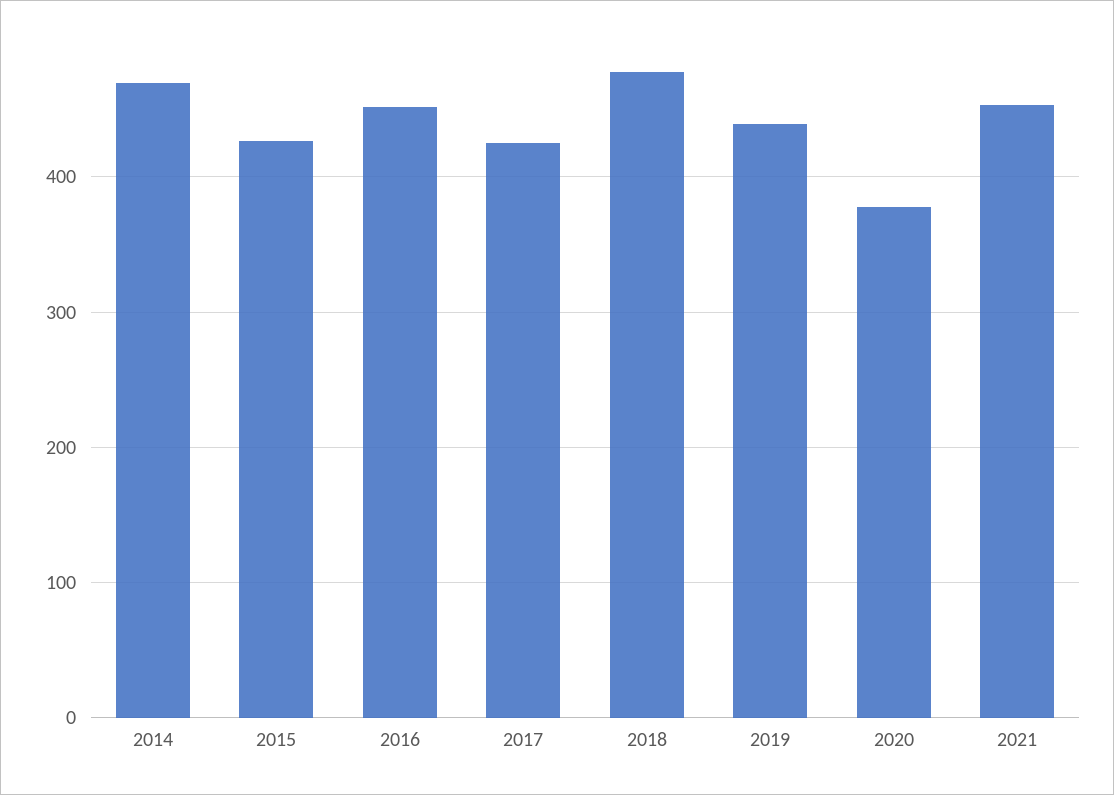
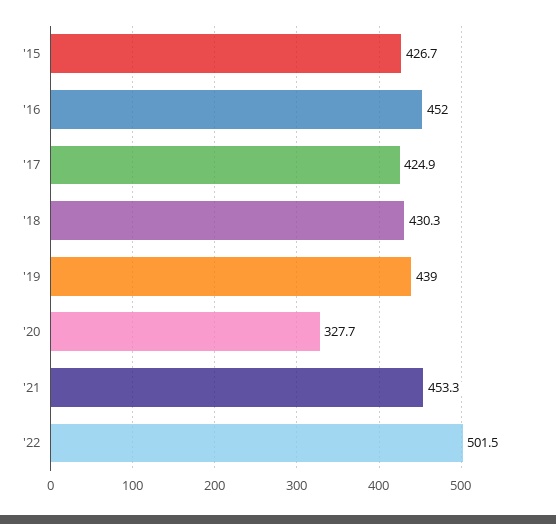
2014: 470 -> none
2018: 480 -> 430.3
2020: 380 -> 327.7
'22: none -> 501.5

